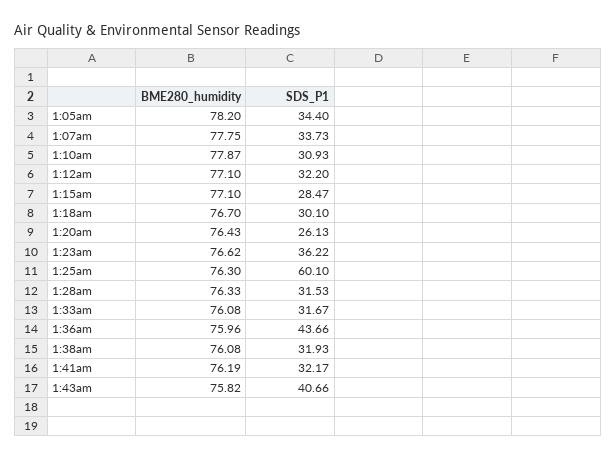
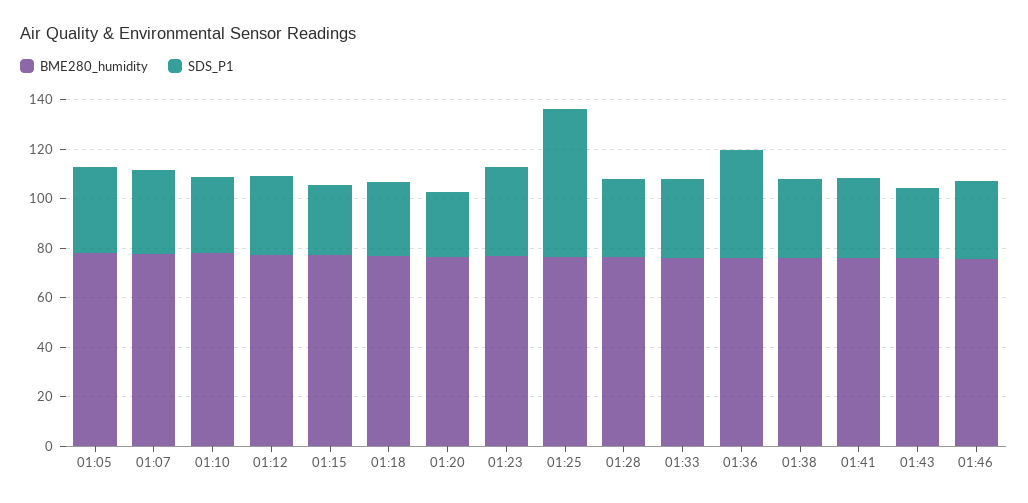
SDS_P1, 1:43am: 40.66 -> 30
BME280_humidity, 01:46: none -> 75
SDS_P1, 01:46: none -> 30

